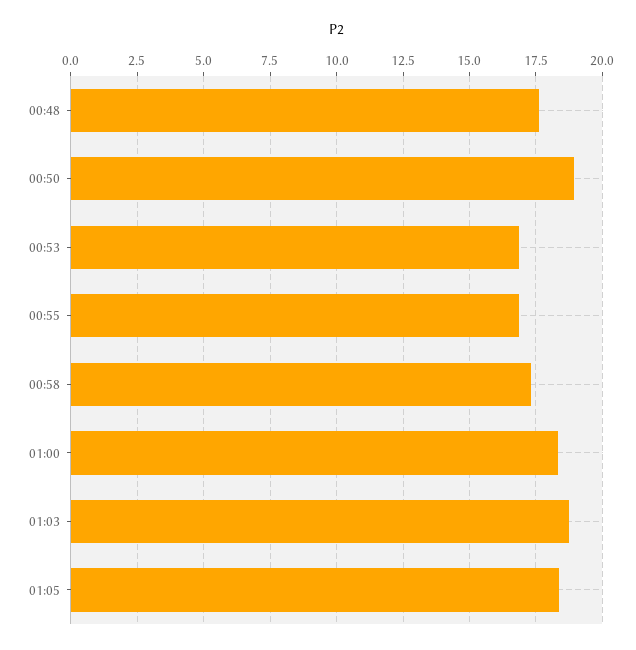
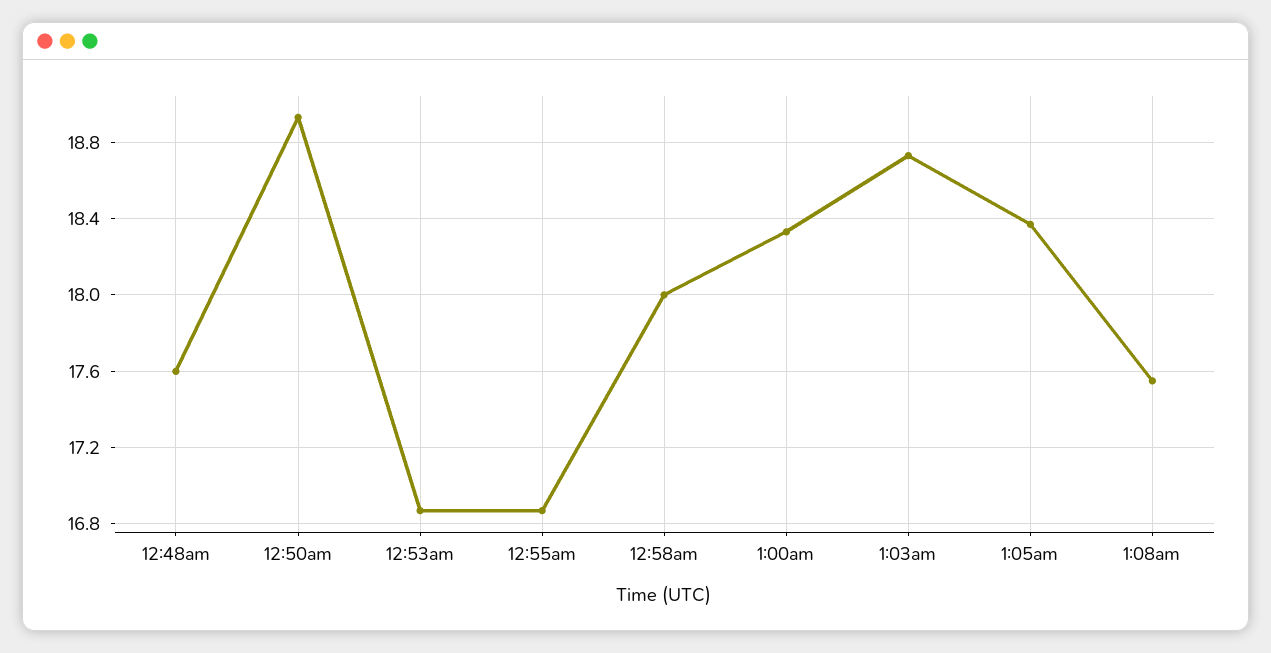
00:58: 17.25 -> 18
1:08am: none -> 17.55

